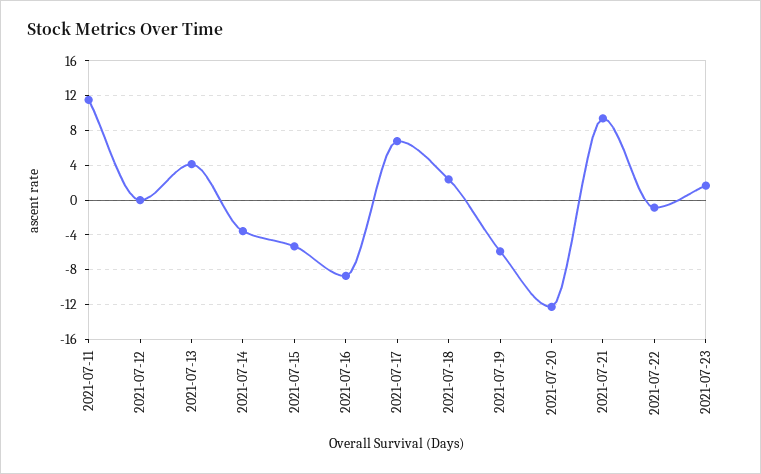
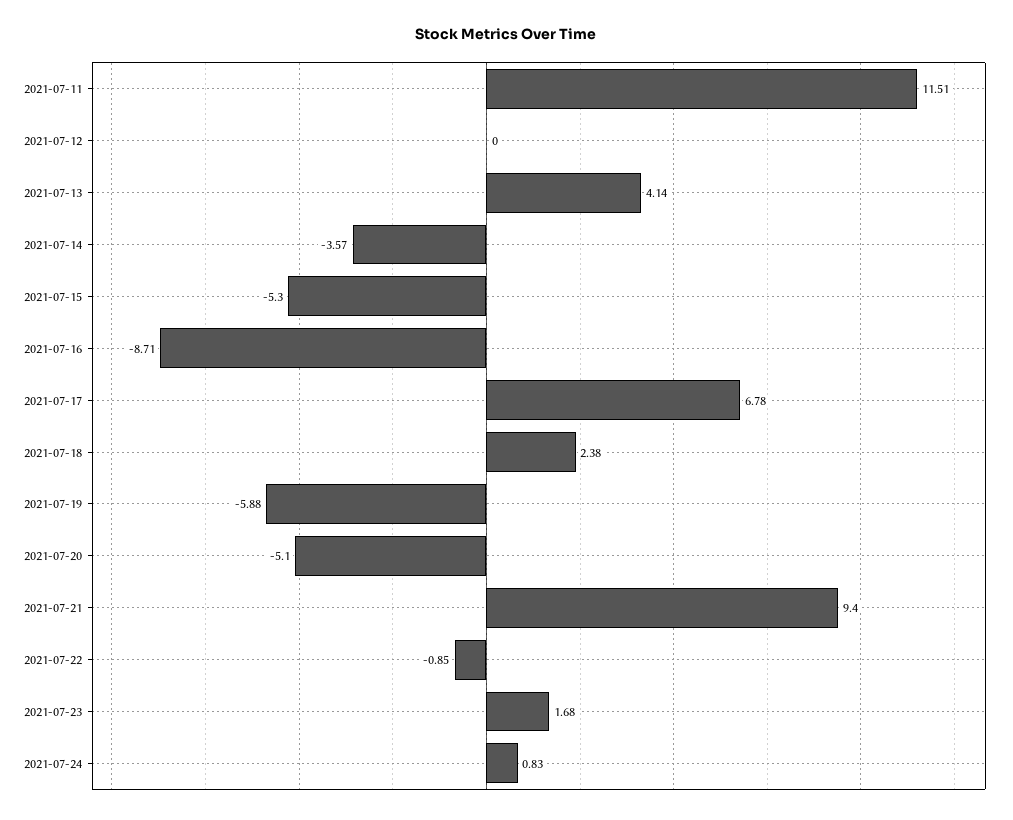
2021-07-20: -12 -> -5.1
2021-07-24: none -> 0.83

